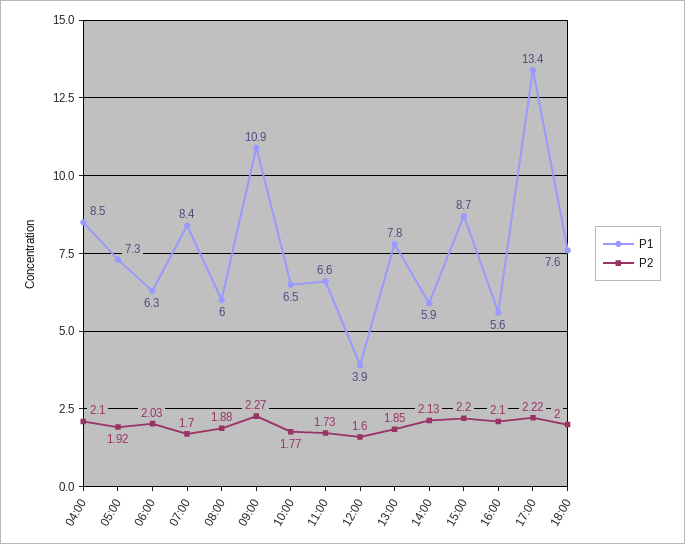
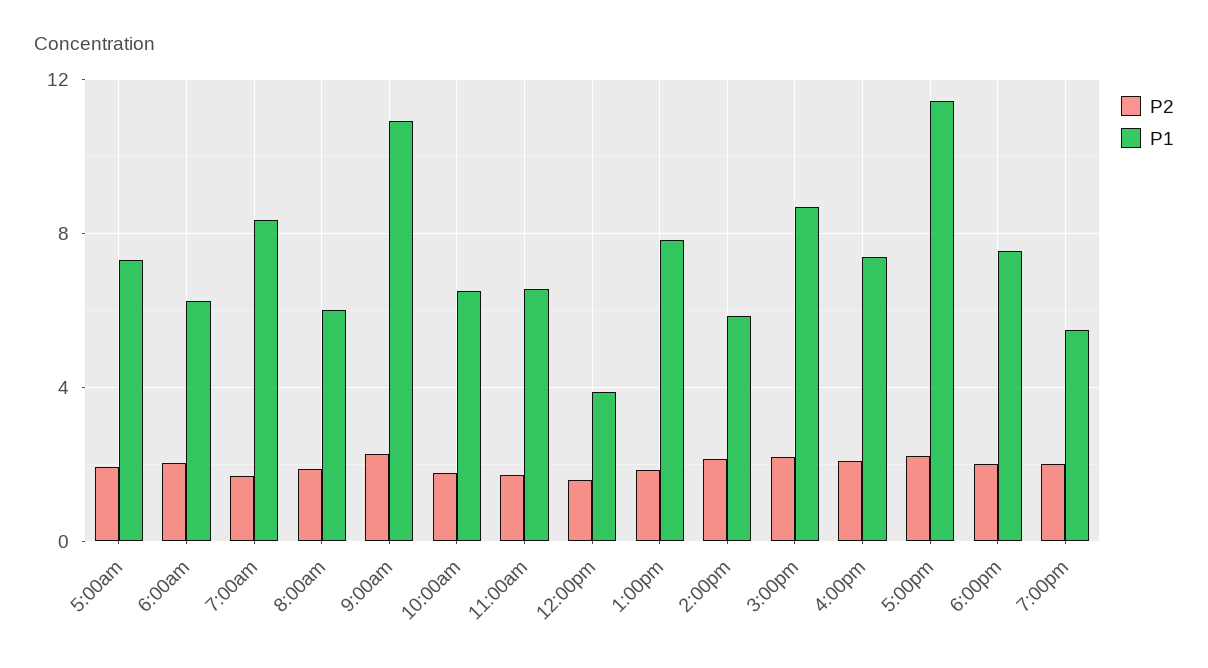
P1, 04:00: 8.5 -> none
P2, 04:00: 2.1 -> none
P1, 16:00: 5.6 -> 7.5
P1, 17:00: 13.4 -> 11.5
P2, 7:00pm: none -> 2
P1, 7:00pm: none -> 5.5

